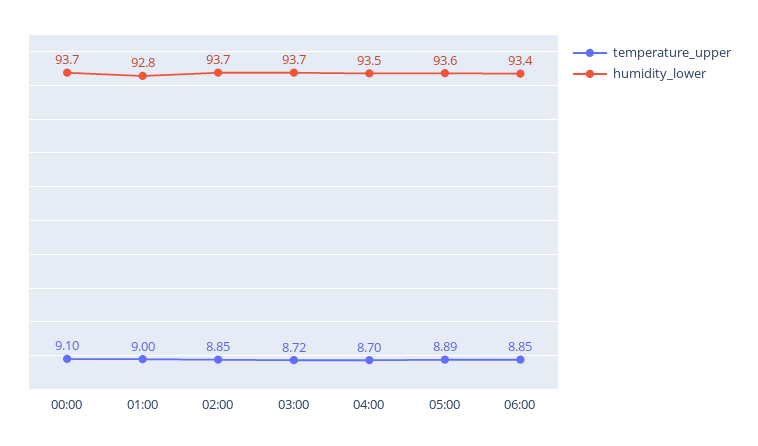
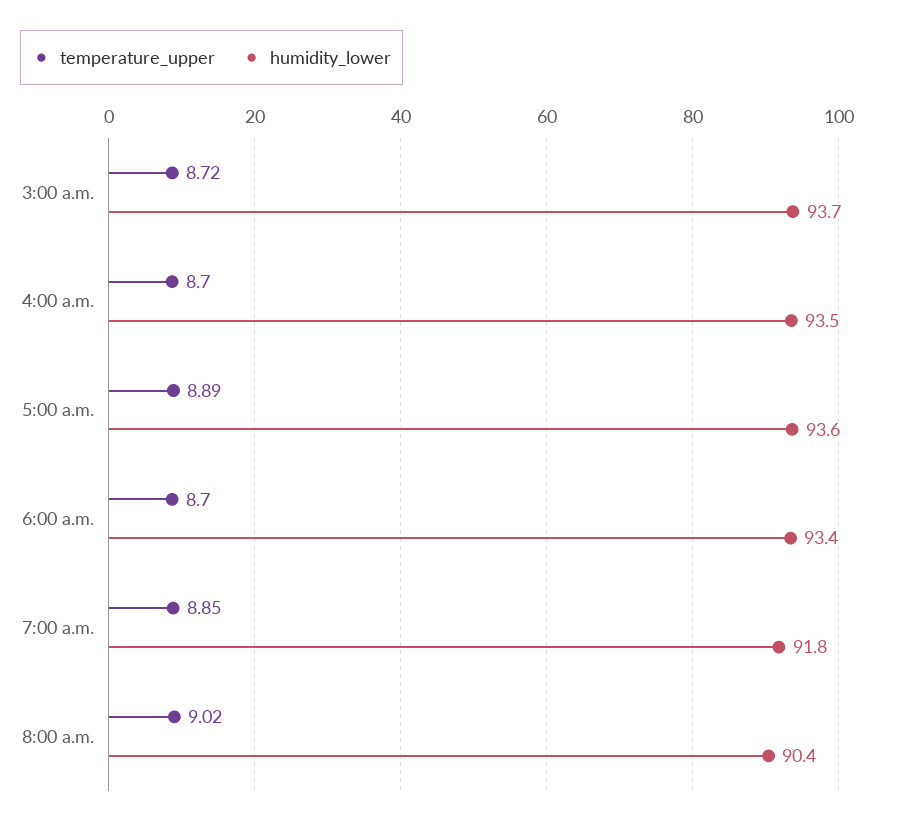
temperature_upper, 00:00: 9.1 -> none
humidity_lower, 00:00: 93.7 -> none
temperature_upper, 01:00: 9 -> none
humidity_lower, 01:00: 92.8 -> none
temperature_upper, 02:00: 8.85 -> none
humidity_lower, 02:00: 93.7 -> none
temperature_upper, 06:00: 8.85 -> 8.7
temperature_upper, 7:00 a.m.: none -> 8.85
humidity_lower, 7:00 a.m.: none -> 91.8
temperature_upper, 8:00 a.m.: none -> 9.02
humidity_lower, 8:00 a.m.: none -> 90.4

